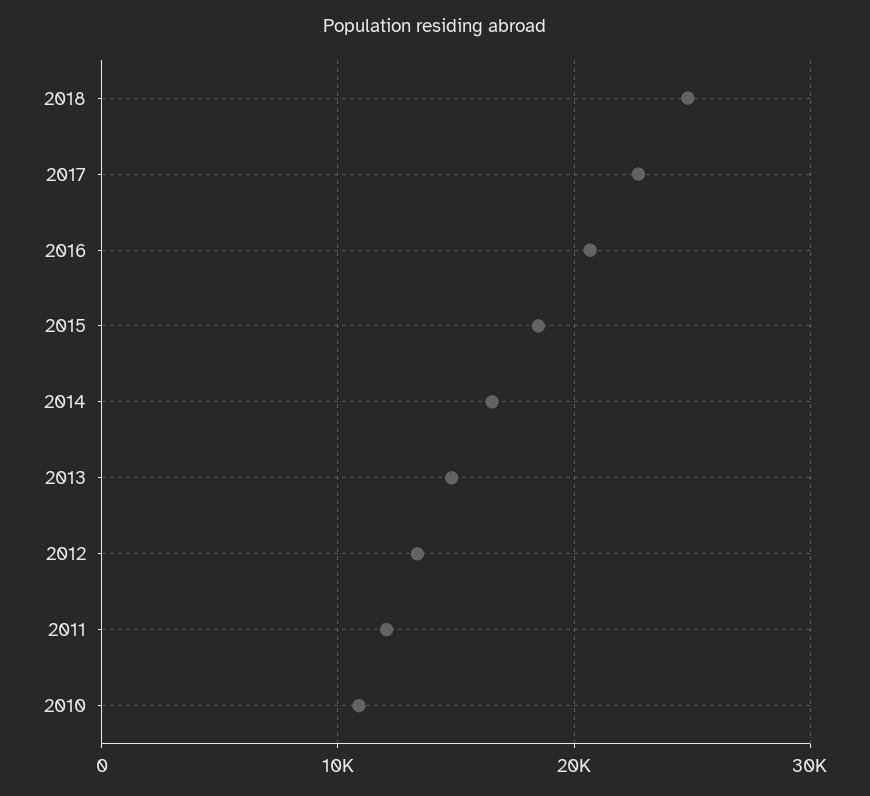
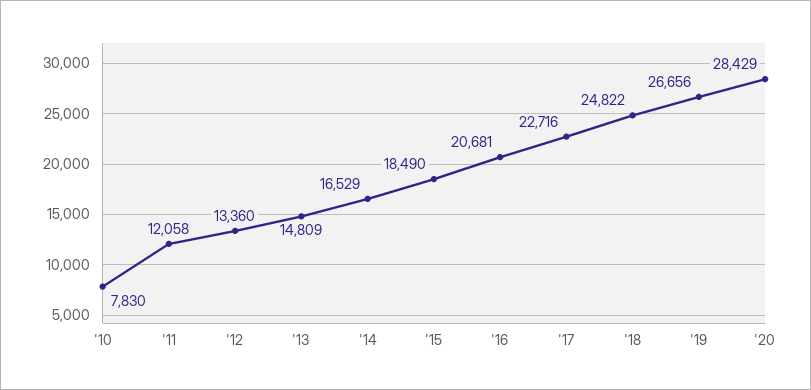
2010: 11000 -> 7830
'19: none -> 26656
'20: none -> 28429

